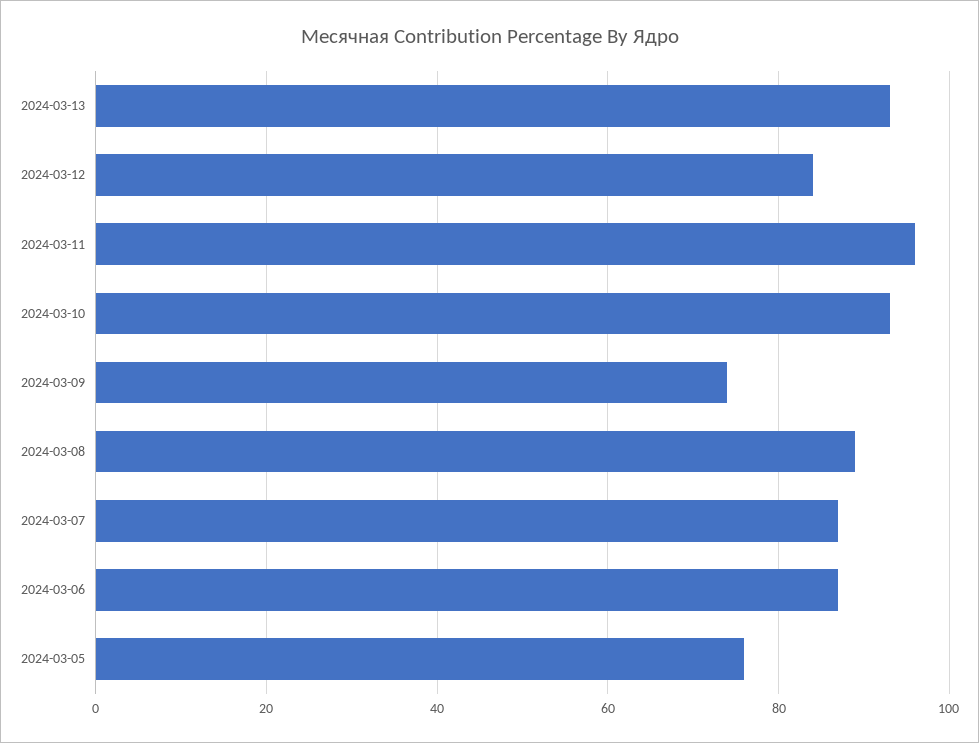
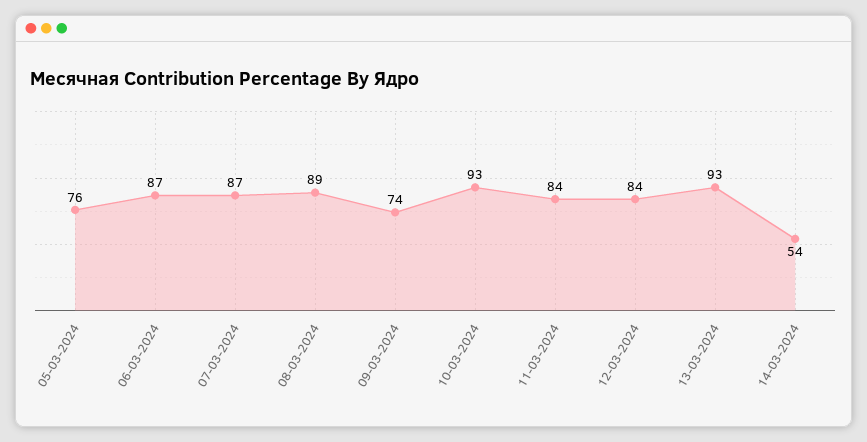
2024-03-11: 95 -> 84
14-03-2024: none -> 54

